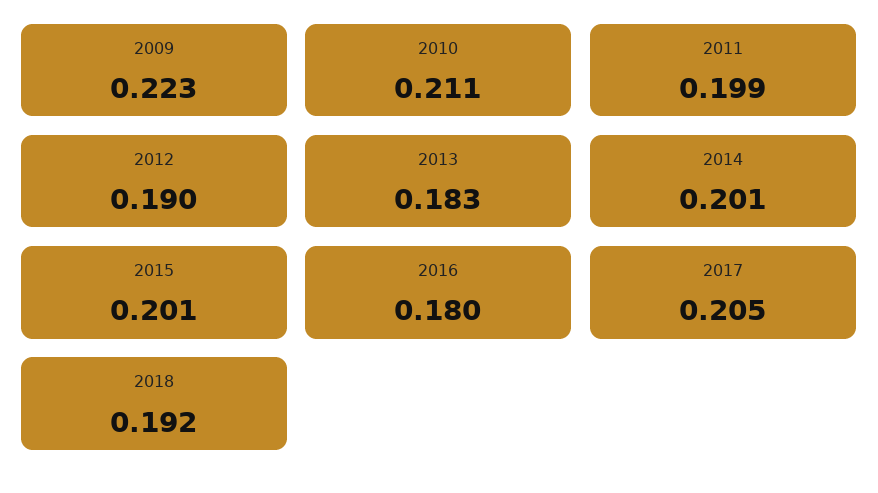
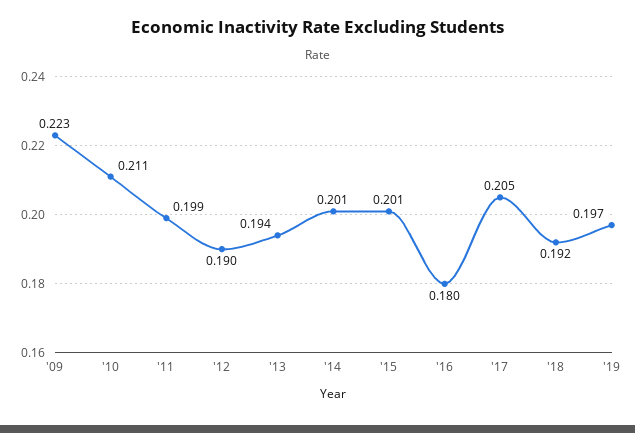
2013: 0.183 -> 0.194
'19: none -> 0.197

